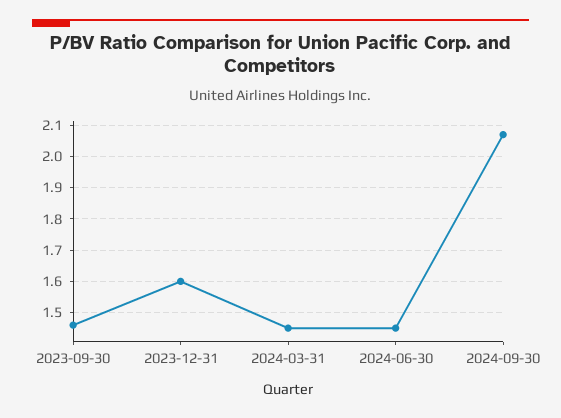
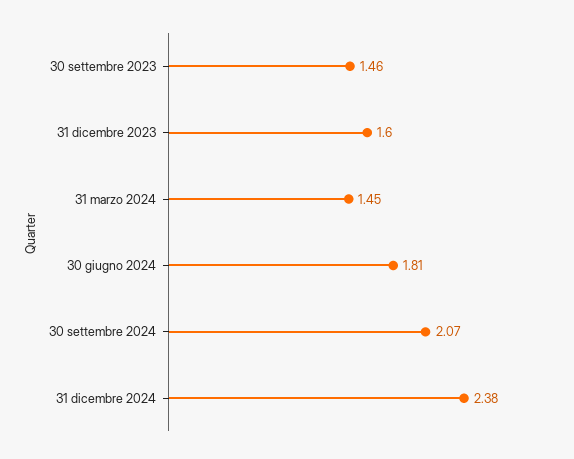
2024-06-30: 1.45 -> 1.81
31 dicembre 2024: none -> 2.38

